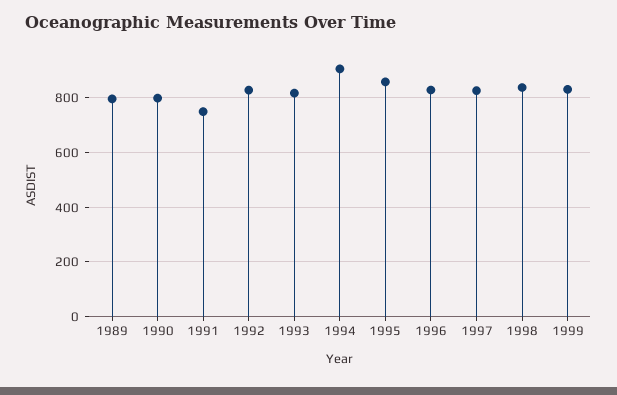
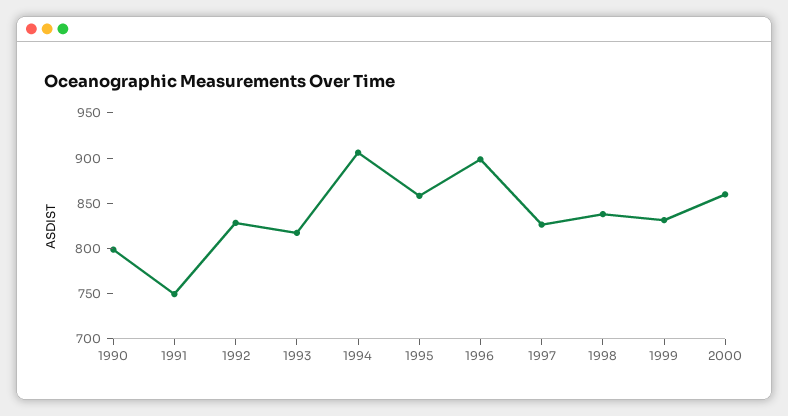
1989: 800 -> none
1996: 825 -> 900
2000: none -> 860

